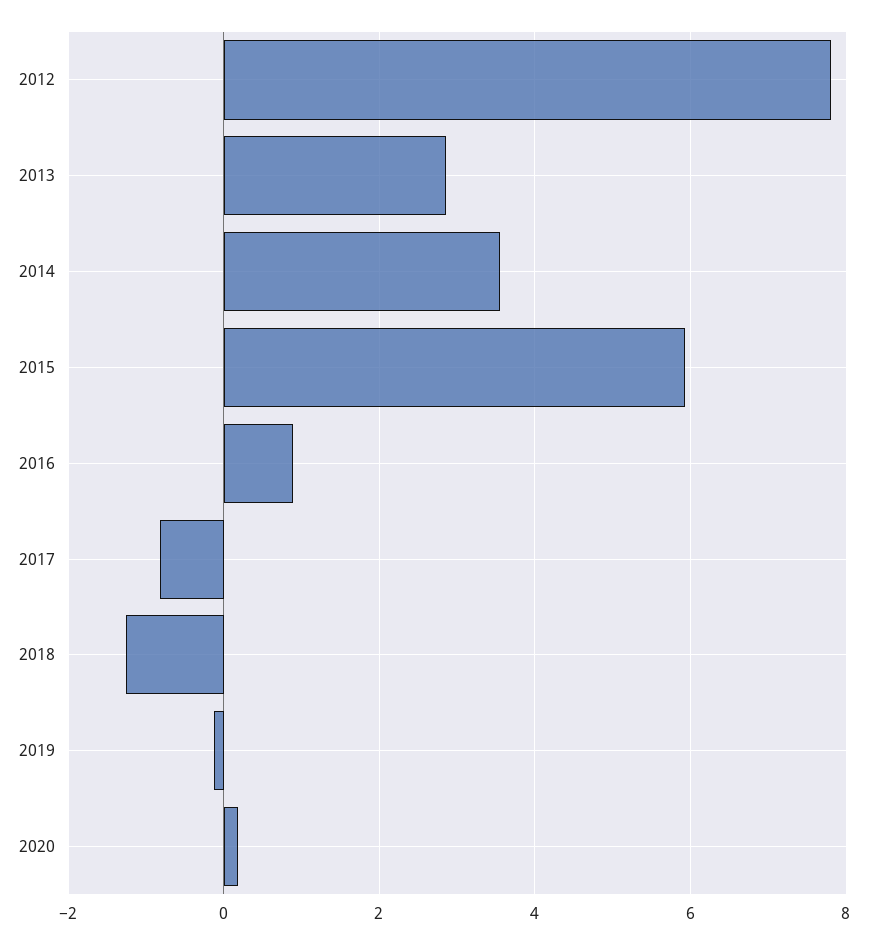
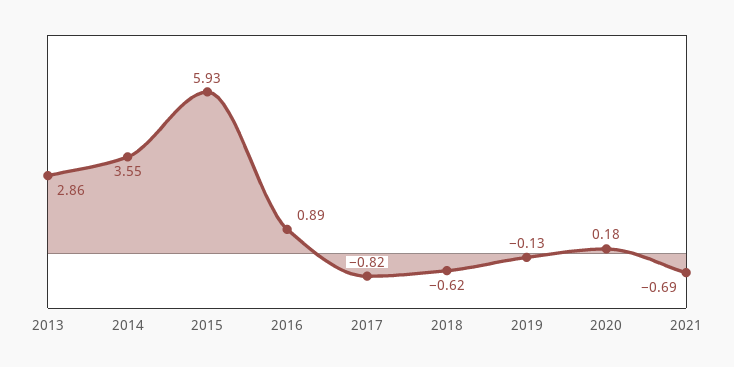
2012: 7.8 -> none
2018: -1.2 -> -0.62
2021: none -> -0.69

